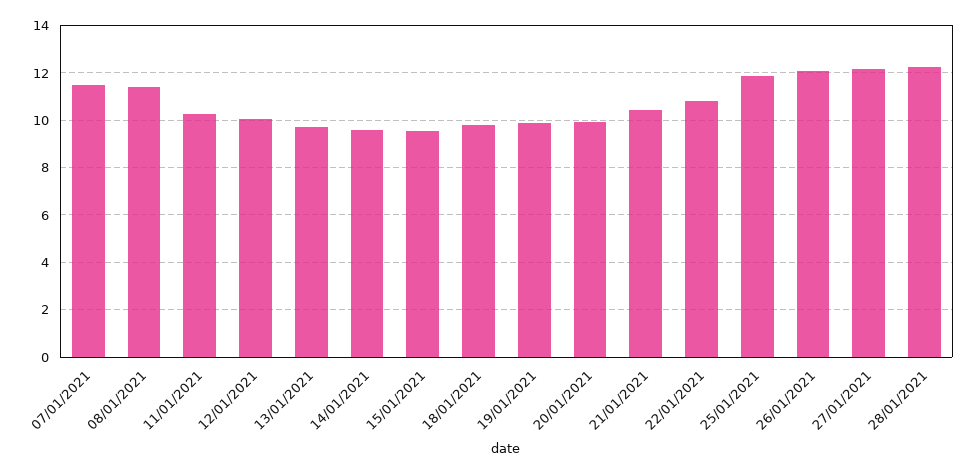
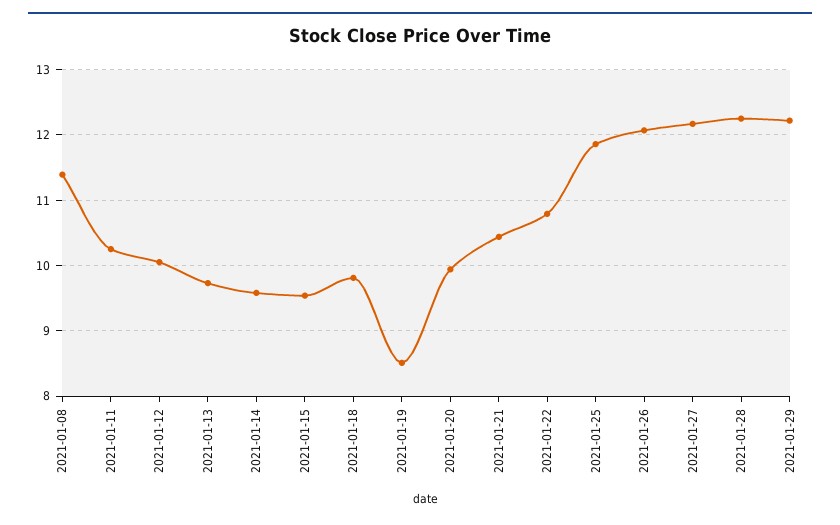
07/01/2021: 11.5 -> none
19/01/2021: 10 -> 8.5
2021-01-29: none -> 12.2

